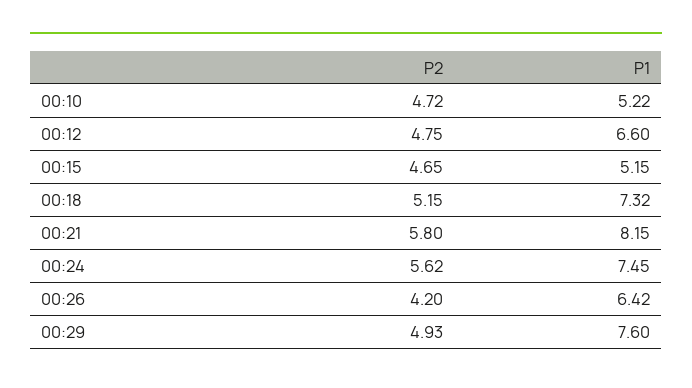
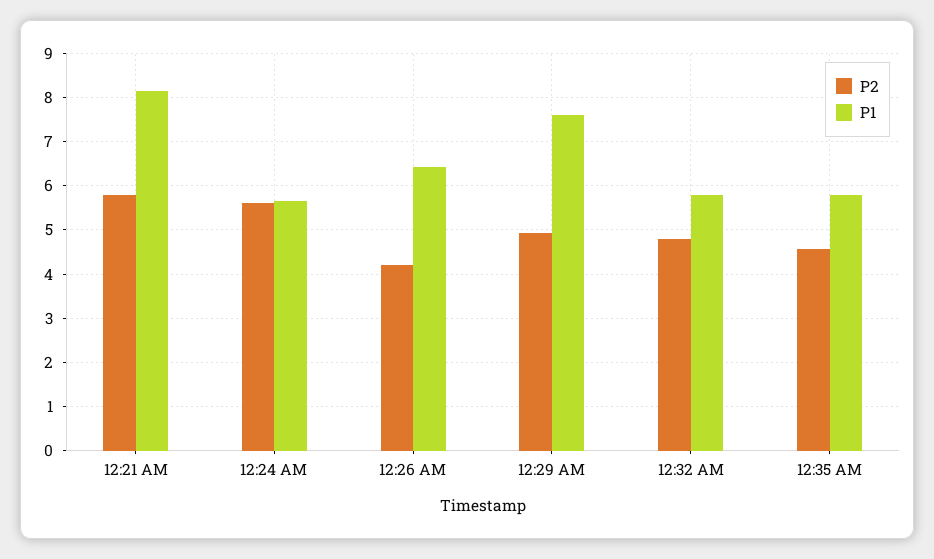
P2, 00:10: 4.72 -> none
P1, 00:10: 5.22 -> none
P2, 00:12: 4.75 -> none
P1, 00:12: 6.6 -> none
P2, 00:15: 4.65 -> none
P1, 00:15: 5.15 -> none
P2, 00:18: 5.15 -> none
P1, 00:18: 7.32 -> none
P1, 00:24: 7.45 -> 5.6
P2, 12:32 AM: none -> 4.8
P1, 12:32 AM: none -> 5.8
P2, 12:35 AM: none -> 4.6
P1, 12:35 AM: none -> 5.8

